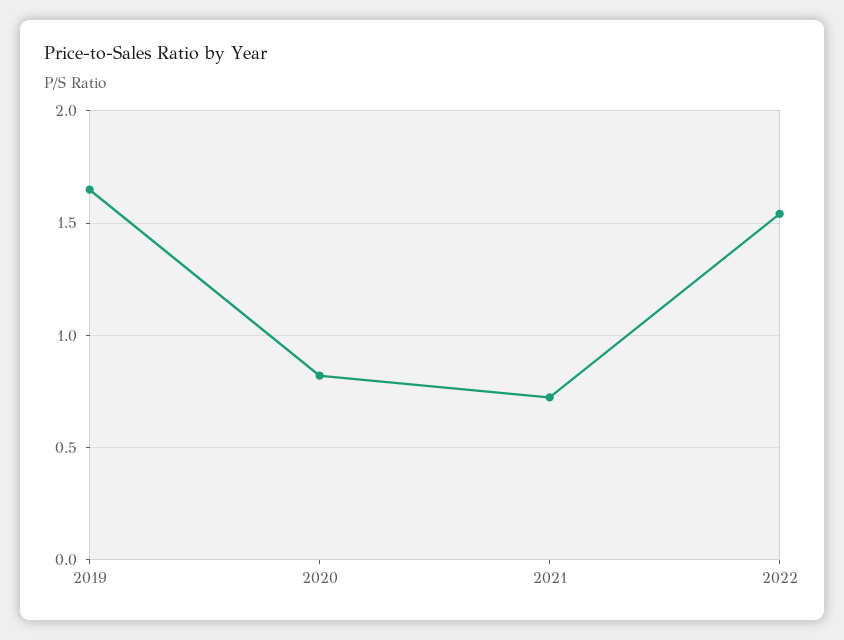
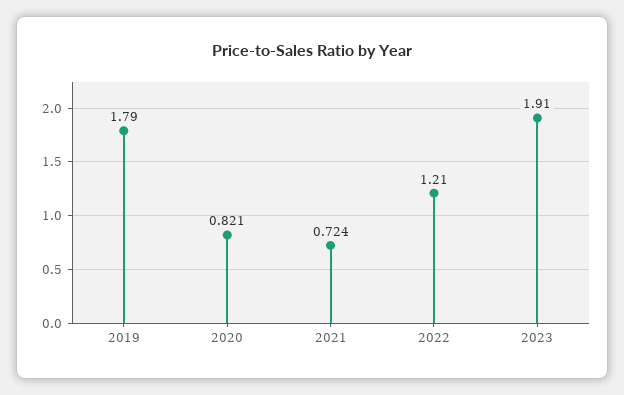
2019: 1.65 -> 1.79
2022: 1.55 -> 1.21
2023: none -> 1.91

